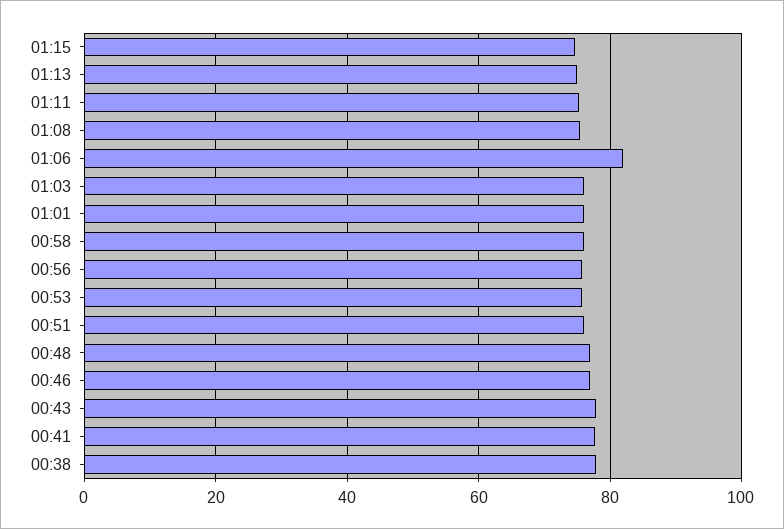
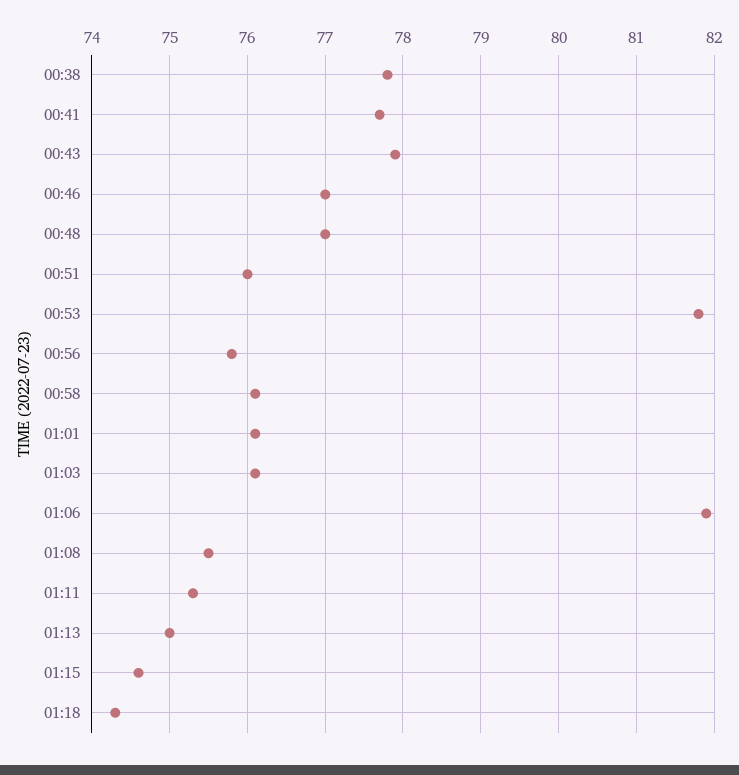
00:53: 76 -> 81.8
01:18: none -> 74.3

